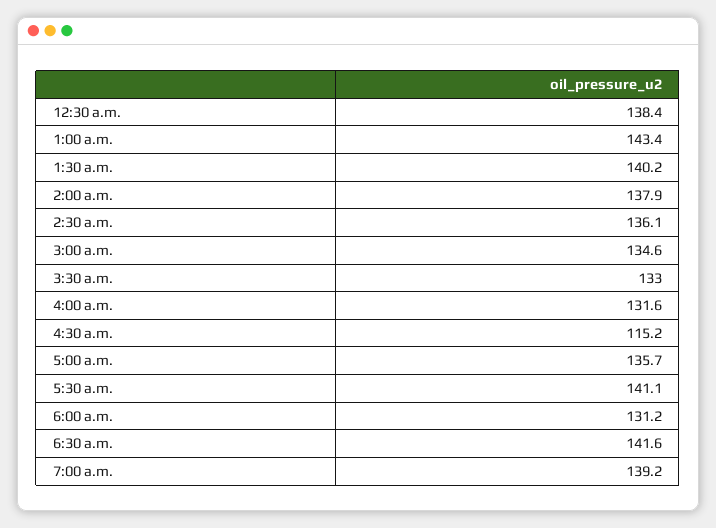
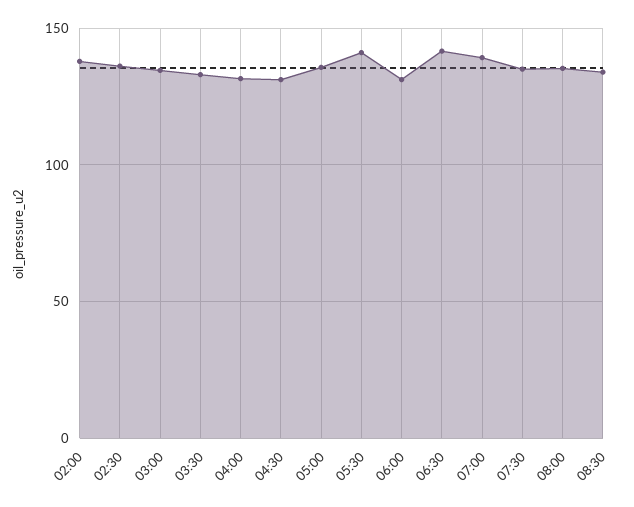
12:30 a.m.: 138.4 -> none
1:00 a.m.: 143.4 -> none
1:30 a.m.: 140.2 -> none
4:30 a.m.: 115.2 -> 130
07:30: none -> 135
08:00: none -> 135
08:30: none -> 135

